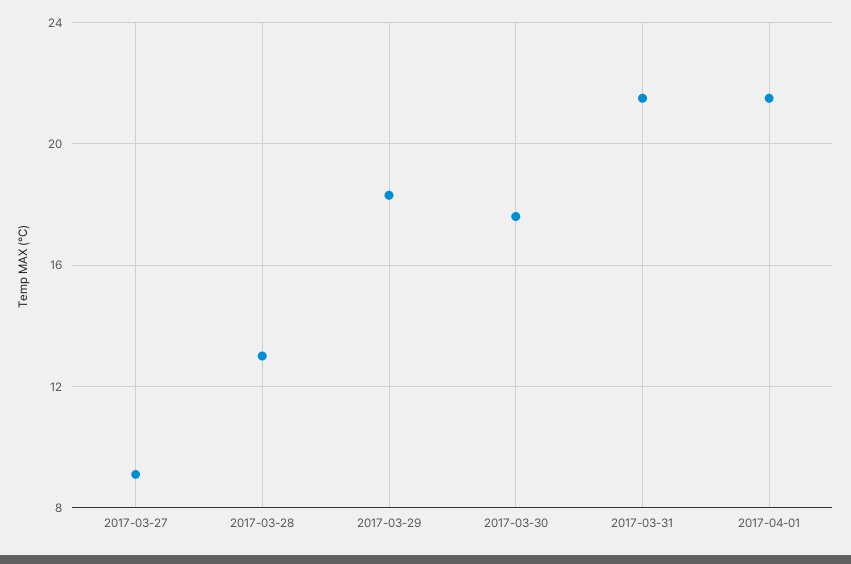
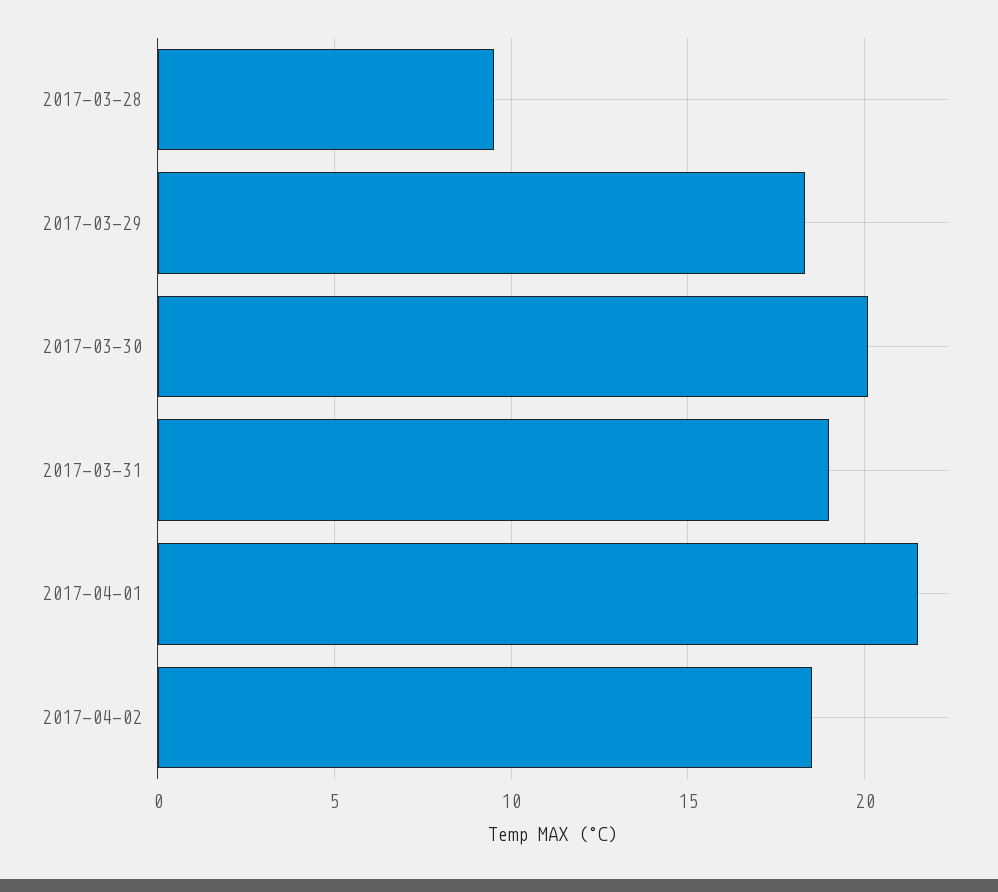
2017-03-27: 9 -> none
2017-03-28: 13 -> 9.5
2017-03-30: 17.5 -> 20
2017-03-31: 21.5 -> 19
2017-04-02: none -> 18.5

